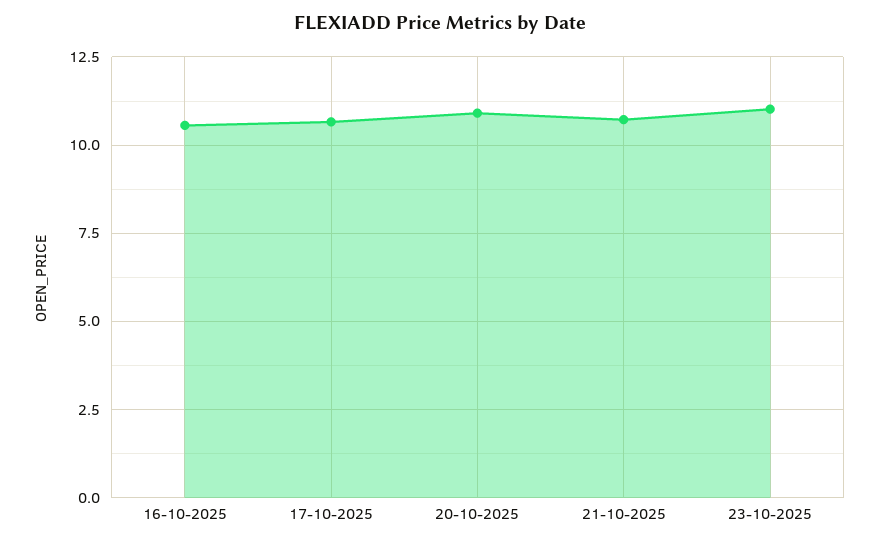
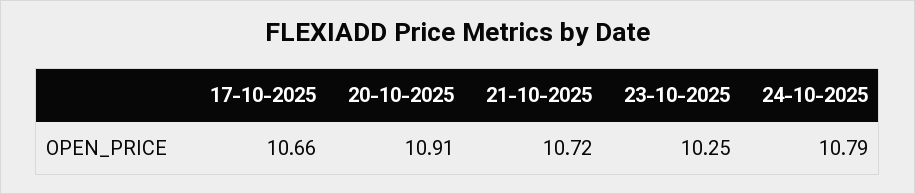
16-10-2025: 10.5 -> none
23-10-2025: 11 -> 10.25
24-10-2025: none -> 10.79

